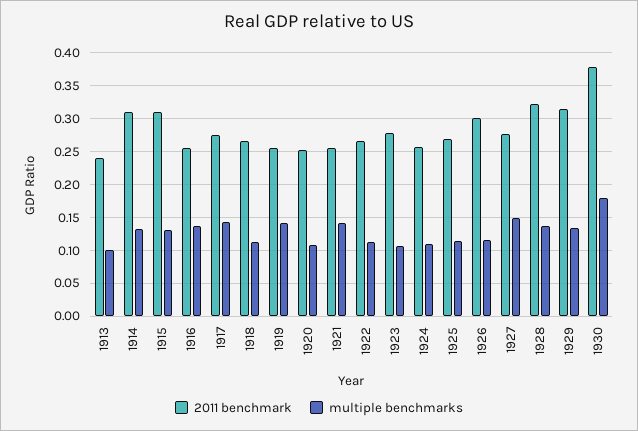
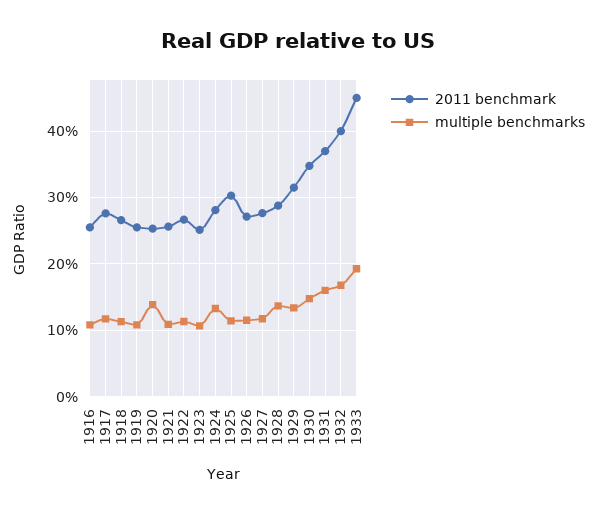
2011 benchmark, 1913: 0.24 -> none
multiple benchmarks, 1913: 0.1 -> none
2011 benchmark, 1914: 0.31 -> none
multiple benchmarks, 1914: 0.13 -> none
2011 benchmark, 1915: 0.31 -> none
multiple benchmarks, 1915: 0.13 -> none
multiple benchmarks, 1916: 0.14 -> 0.11
multiple benchmarks, 1917: 0.14 -> 0.12
multiple benchmarks, 1919: 0.14 -> 0.11
multiple benchmarks, 1920: 0.11 -> 0.14
multiple benchmarks, 1921: 0.14 -> 0.11
2011 benchmark, 1923: 0.28 -> 0.25
2011 benchmark, 1924: 0.26 -> 0.28
multiple benchmarks, 1924: 0.11 -> 0.13
2011 benchmark, 1925: 0.27 -> 0.3
2011 benchmark, 1926: 0.3 -> 0.27
multiple benchmarks, 1927: 0.15 -> 0.12
2011 benchmark, 1928: 0.32 -> 0.29
2011 benchmark, 1930: 0.38 -> 0.35
multiple benchmarks, 1930: 0.18 -> 0.15
2011 benchmark, 1931: none -> 0.37
multiple benchmarks, 1931: none -> 0.16
2011 benchmark, 1932: none -> 0.4
multiple benchmarks, 1932: none -> 0.17
2011 benchmark, 1933: none -> 0.45
multiple benchmarks, 1933: none -> 0.19

